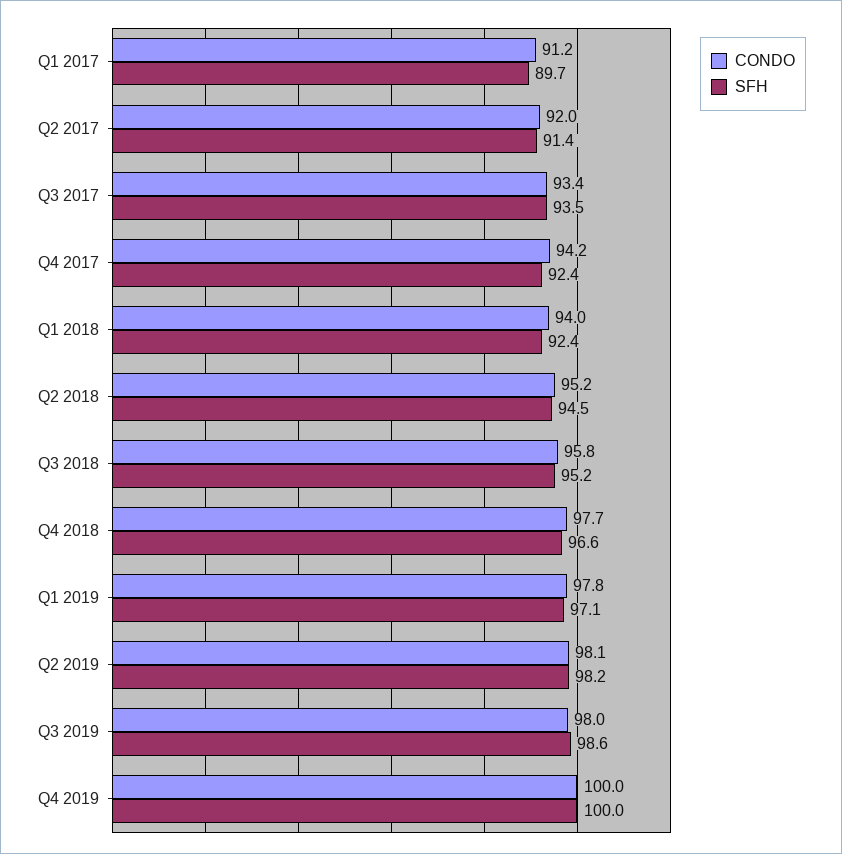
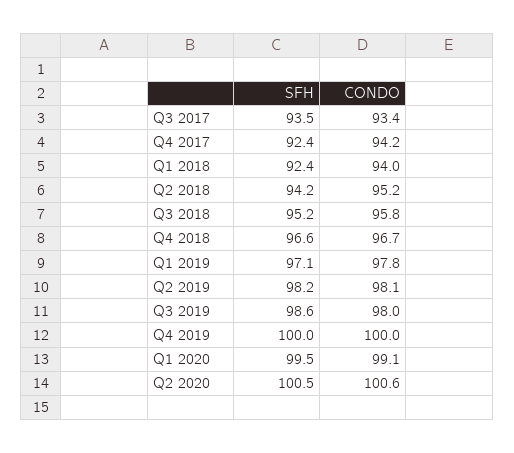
CONDO, Q1 2017: 91.2 -> none
SFH, Q1 2017: 89.7 -> none
CONDO, Q2 2017: 92 -> none
SFH, Q2 2017: 91.4 -> none
SFH, Q2 2018: 94.5 -> 94.2
CONDO, Q4 2018: 97.7 -> 96.7
SFH, Q1 2020: none -> 99.5
CONDO, Q1 2020: none -> 99.1
SFH, Q2 2020: none -> 100.5
CONDO, Q2 2020: none -> 100.6

